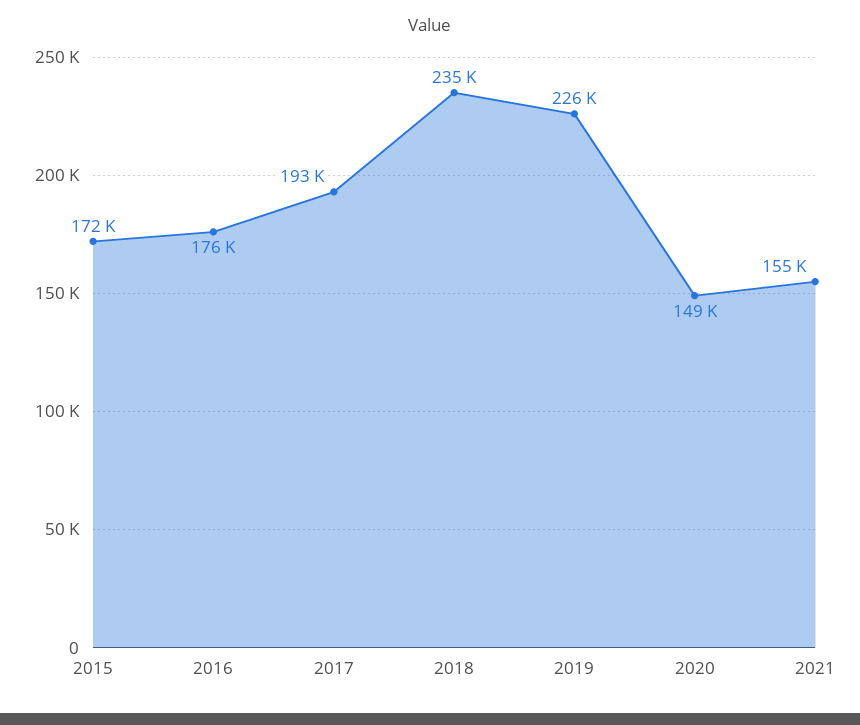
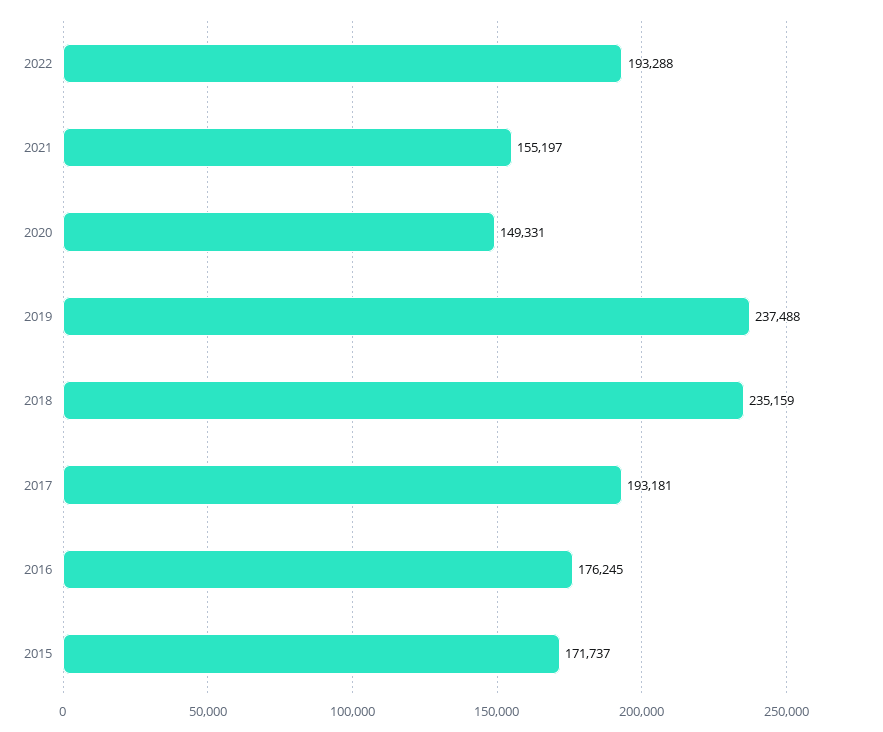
2019: 226000 -> 237488
2022: none -> 193288

